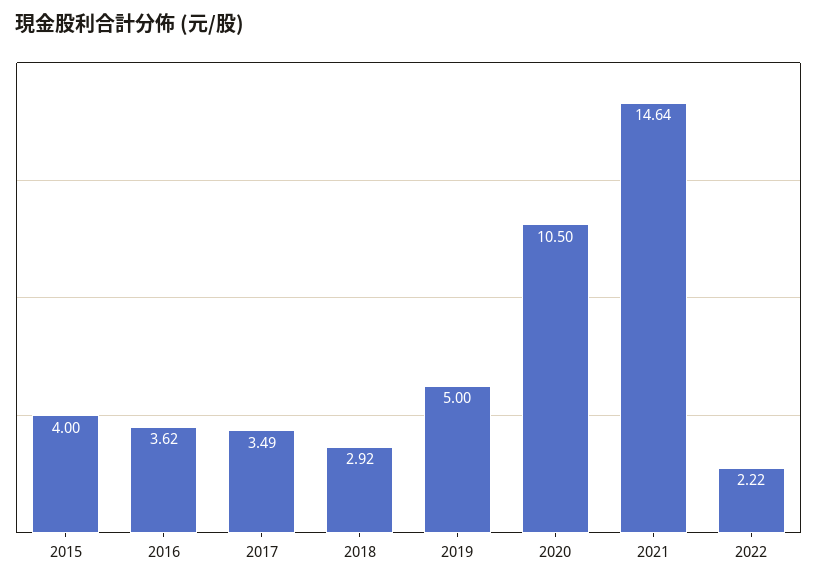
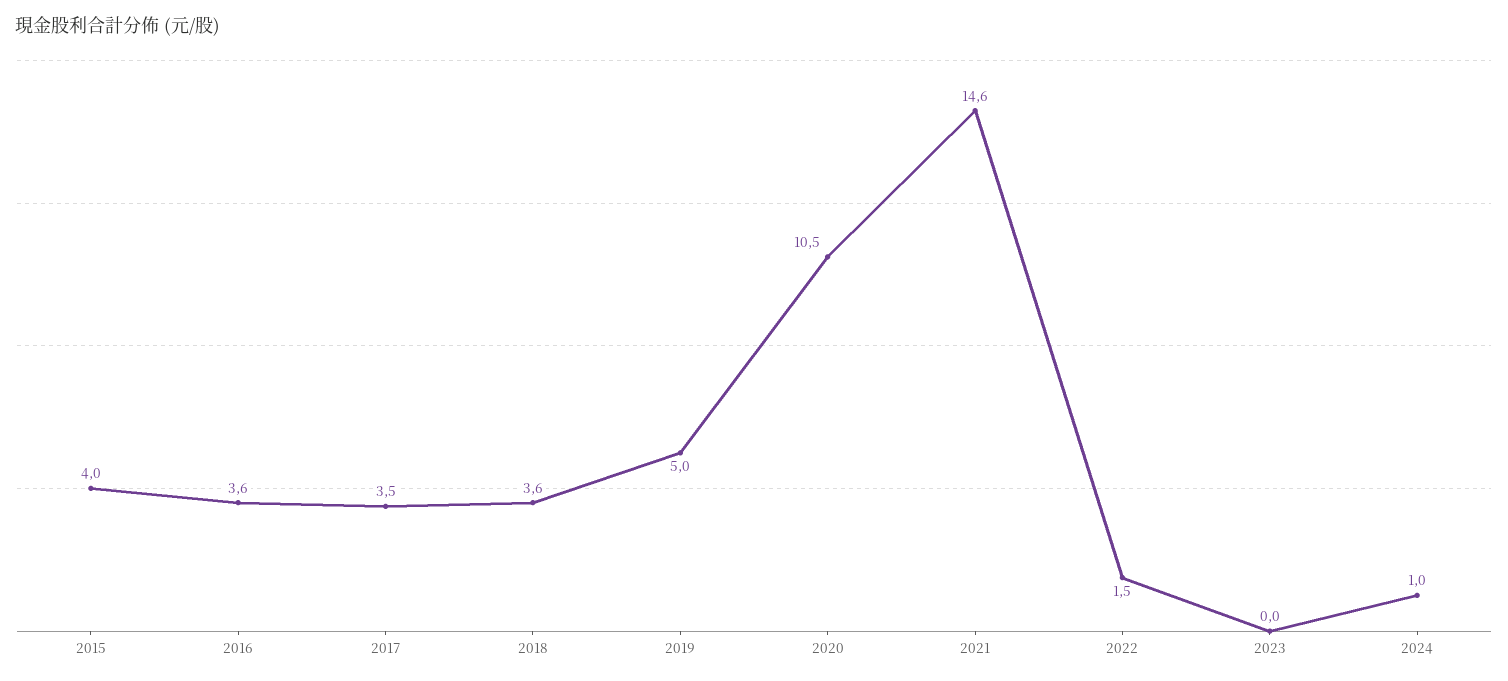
2018: 2.92 -> 3.6
2022: 2.22 -> 1.5
2023: none -> 0
2024: none -> 1

